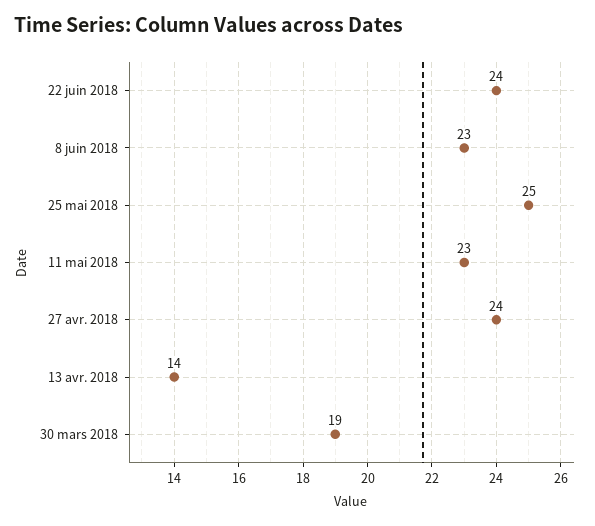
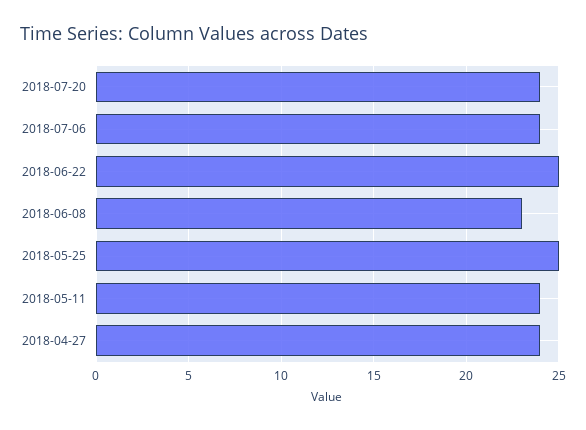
22 juin 2018: 24 -> 25
11 mai 2018: 23 -> 24
13 avr. 2018: 14 -> none
30 mars 2018: 19 -> none
2018-07-20: none -> 24
2018-07-06: none -> 24

